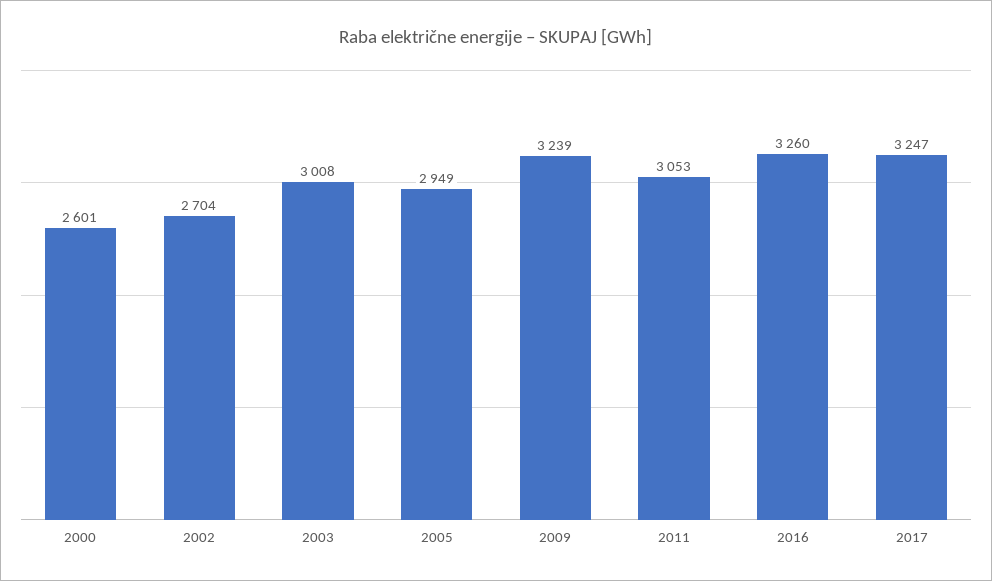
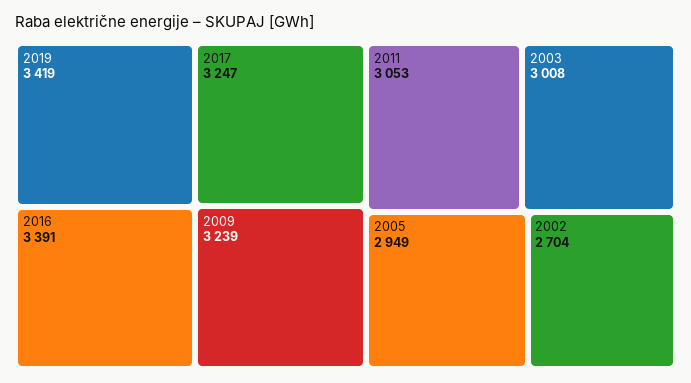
2000: 2601 -> none
2016: 3260 -> 3391
2019: none -> 3419

